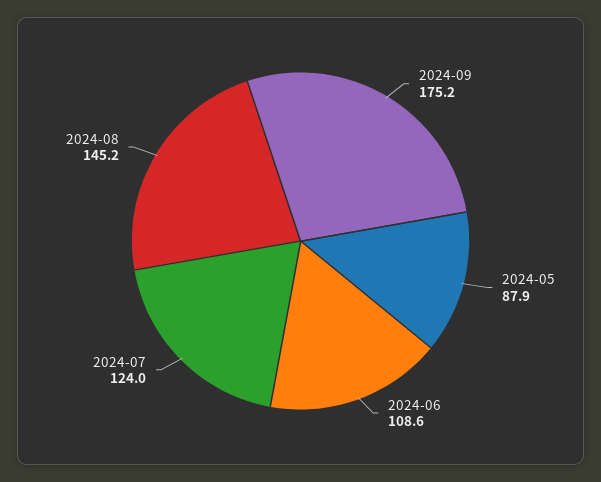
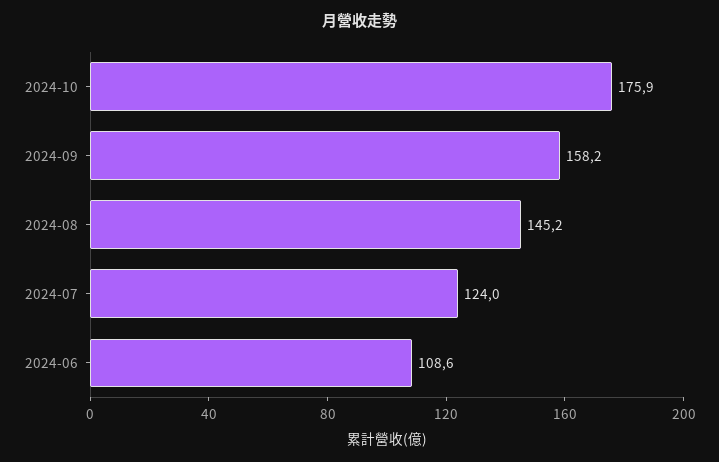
2024-09: 175.2 -> 158.2
2024-05: 87.9 -> none
2024-10: none -> 175.9

